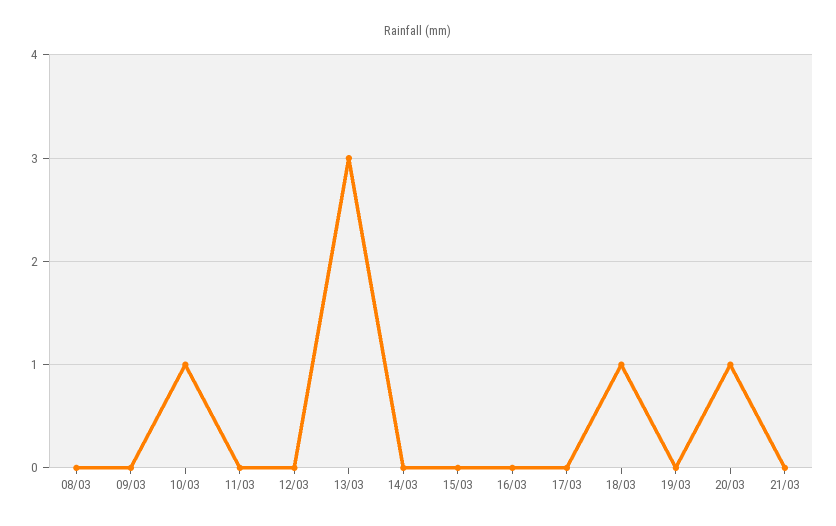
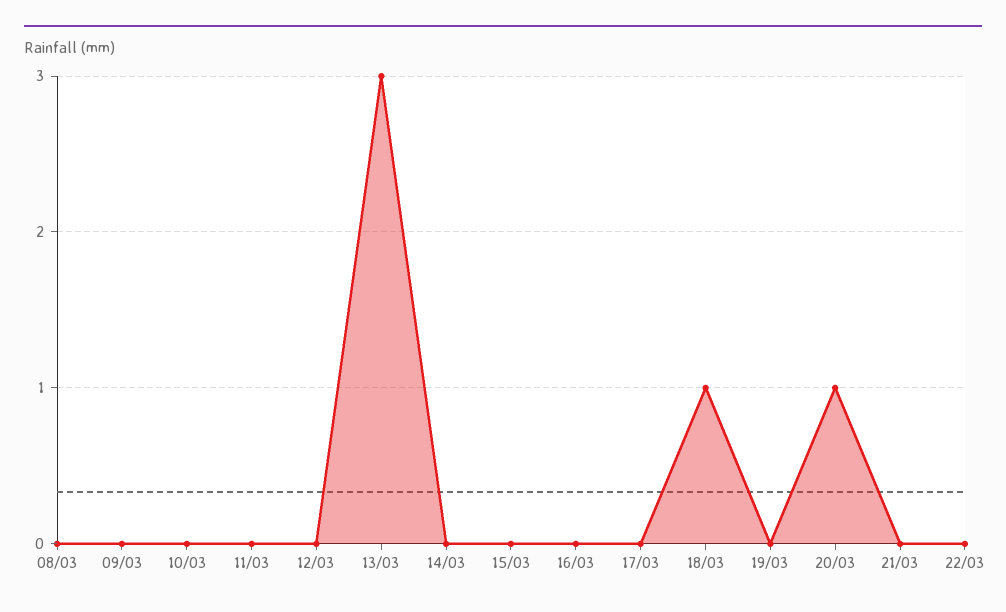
10/03: 1 -> 0
22/03: none -> 0

